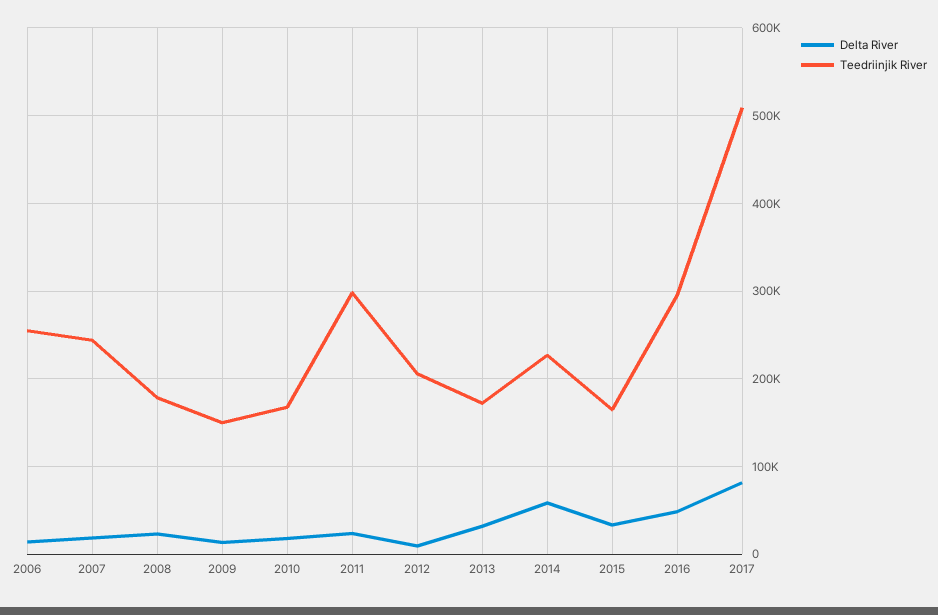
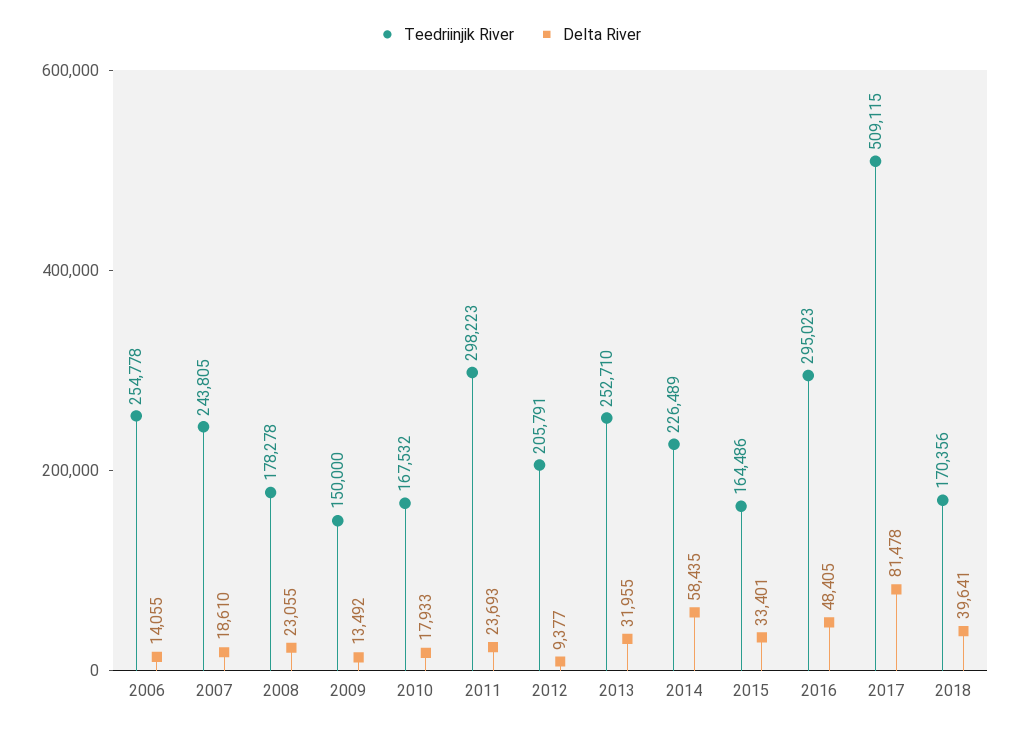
Teedriinjik River, 2013: 170000 -> 252710
Teedriinjik River, 2018: none -> 170356
Delta River, 2018: none -> 39641

